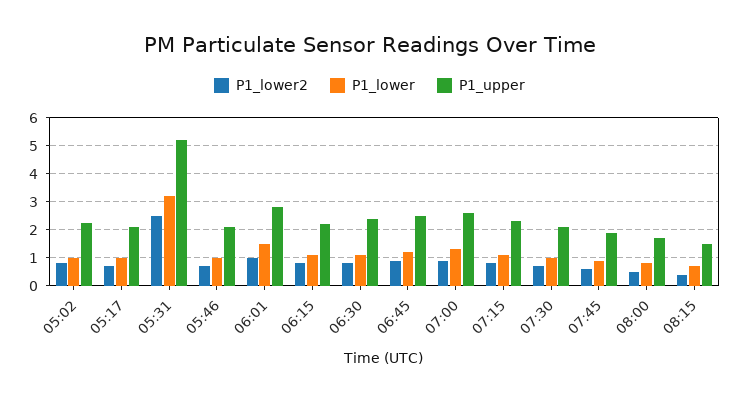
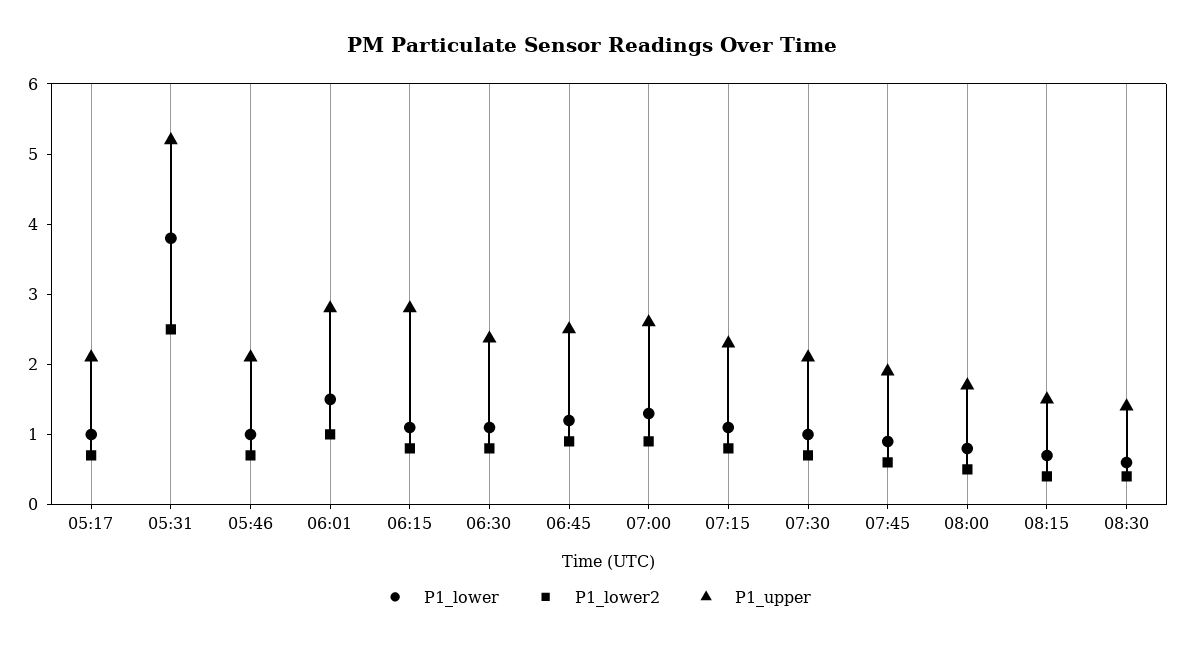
P1_lower2, 05:02: 0.75 -> none
P1_lower, 05:02: 1 -> none
P1_upper, 05:02: 2.25 -> none
P1_lower, 05:31: 3.25 -> 3.8
P1_upper, 06:15: 2.25 -> 2.8
P1_lower, 08:30: none -> 0.6
P1_lower2, 08:30: none -> 0.4
P1_upper, 08:30: none -> 1.4

